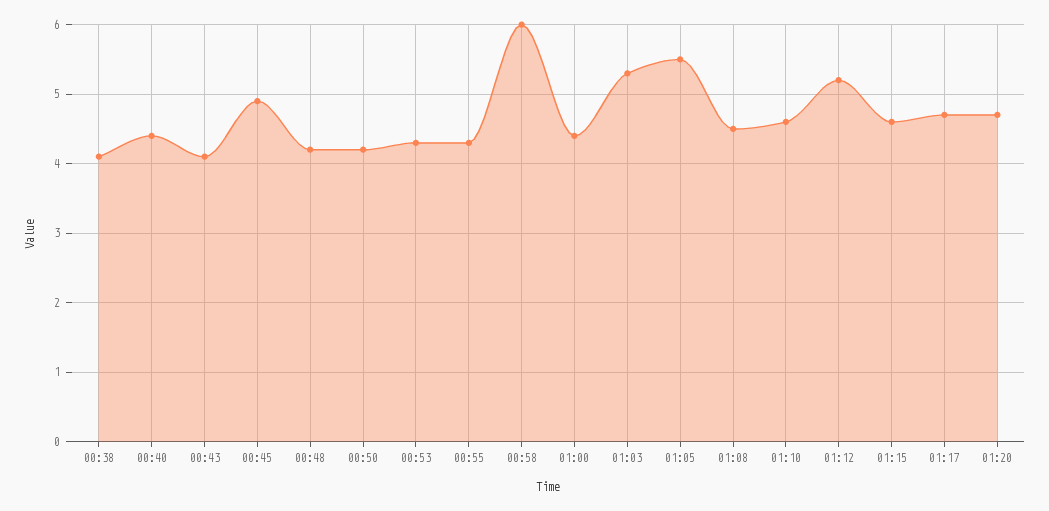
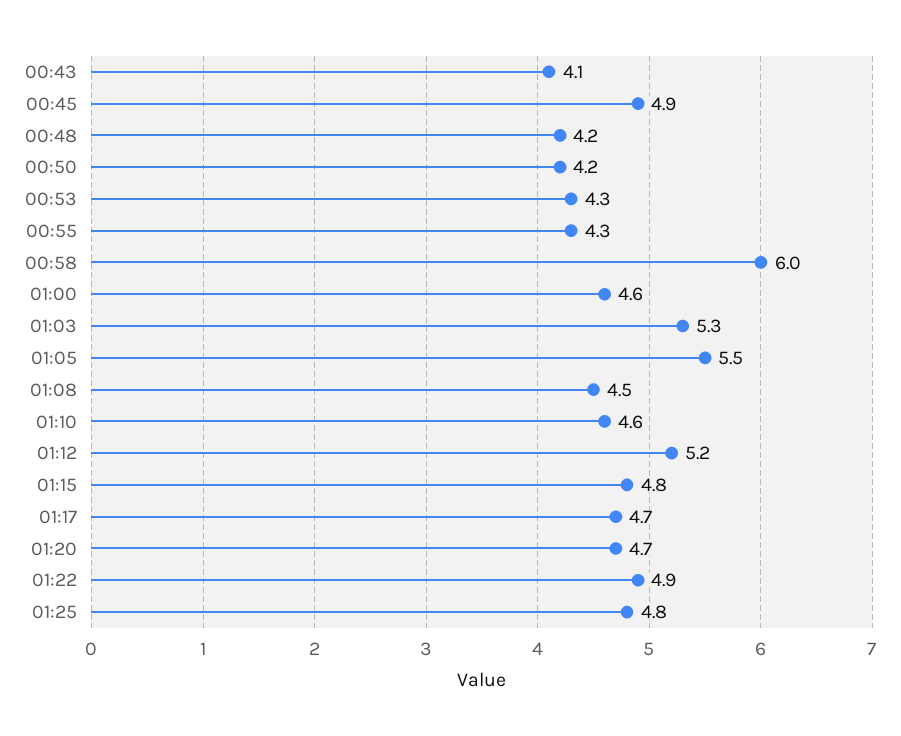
00:38: 4.1 -> none
00:40: 4.4 -> none
01:00: 4.4 -> 4.6
01:15: 4.6 -> 4.8
01:22: none -> 4.9
01:25: none -> 4.8

